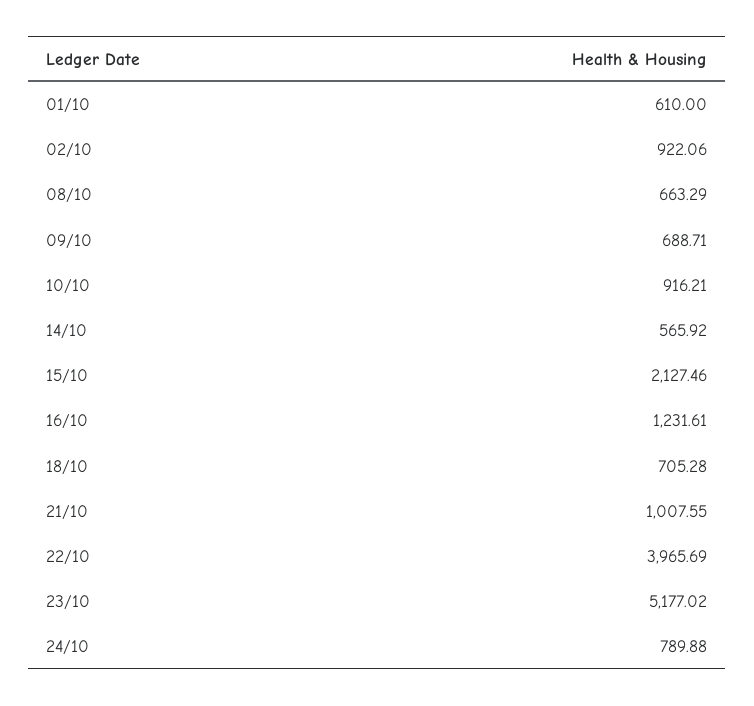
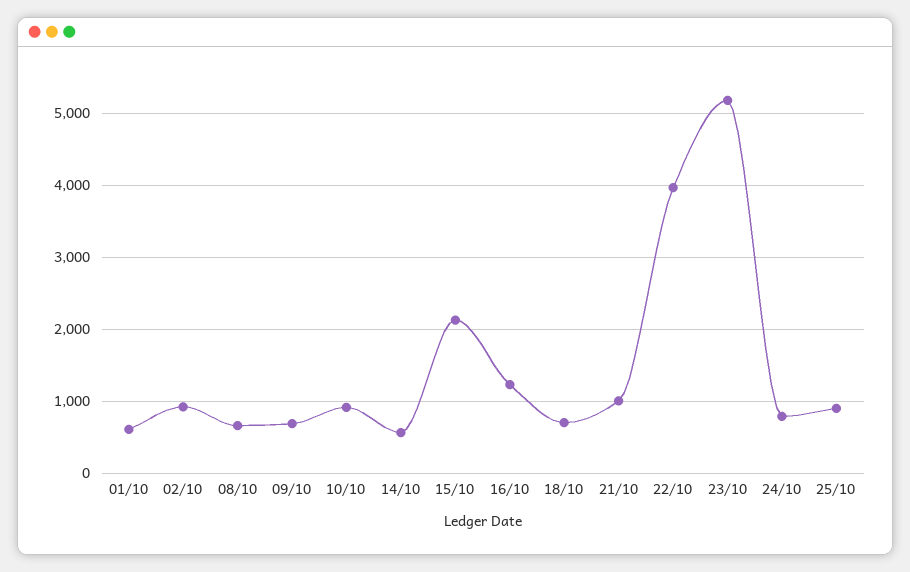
25/10: none -> 900

